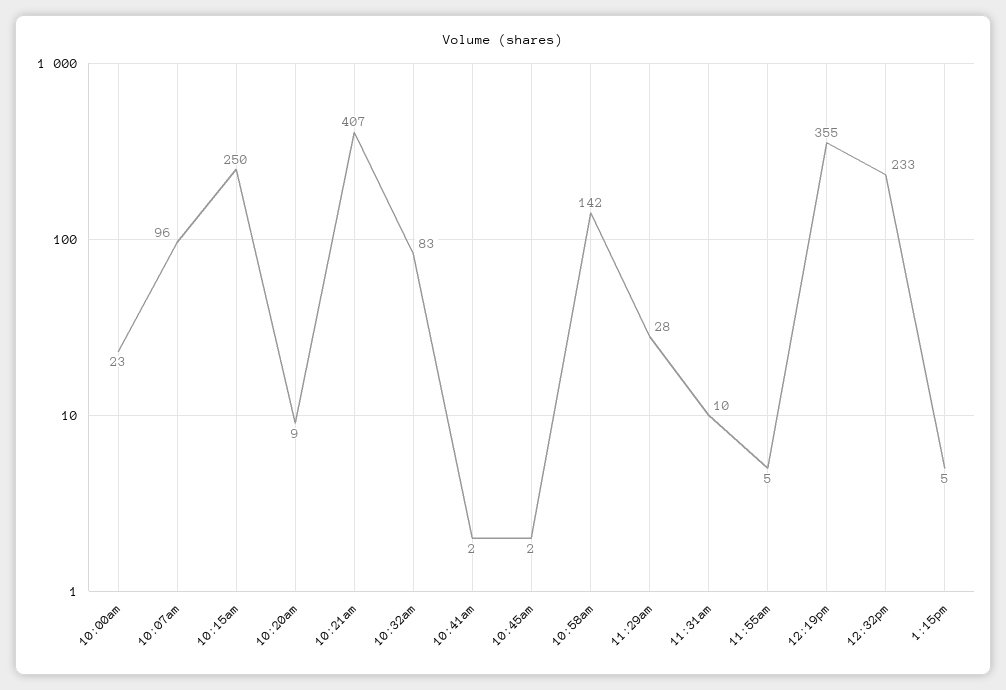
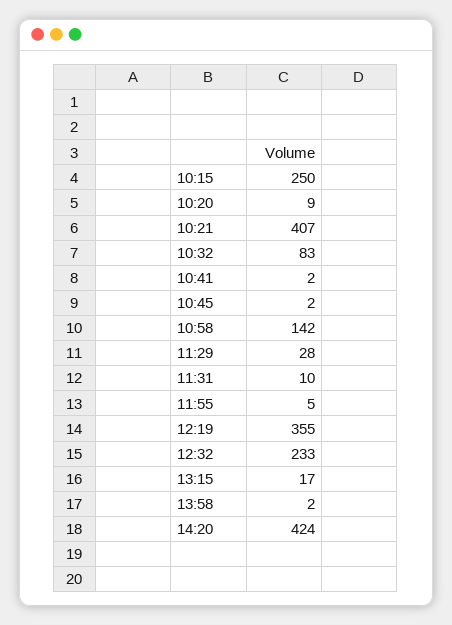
10:00am: 23 -> none
10:07am: 96 -> none
1:15pm: 5 -> 17
13:58: none -> 2
14:20: none -> 424

